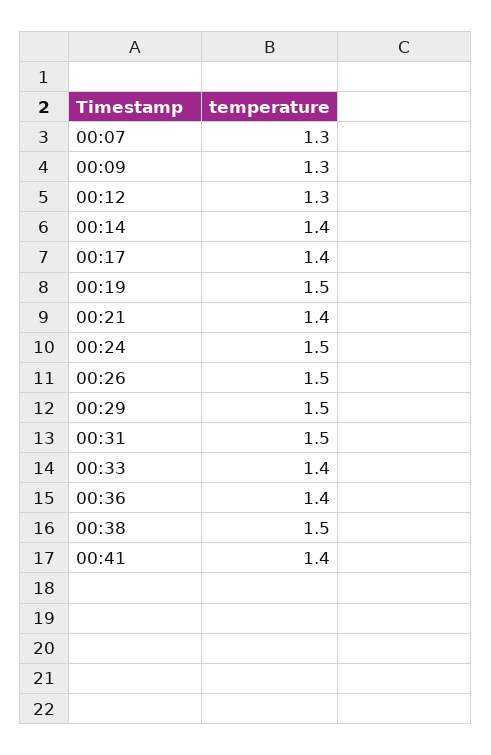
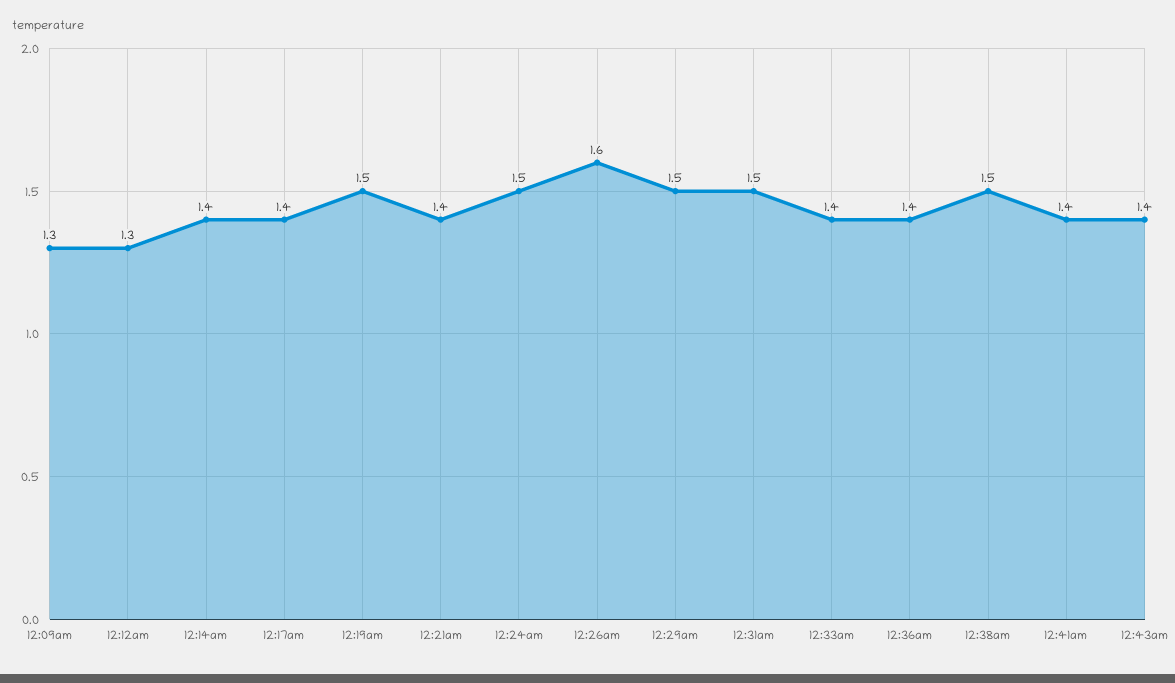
00:07: 1.3 -> none
00:26: 1.5 -> 1.6
12:43am: none -> 1.4

